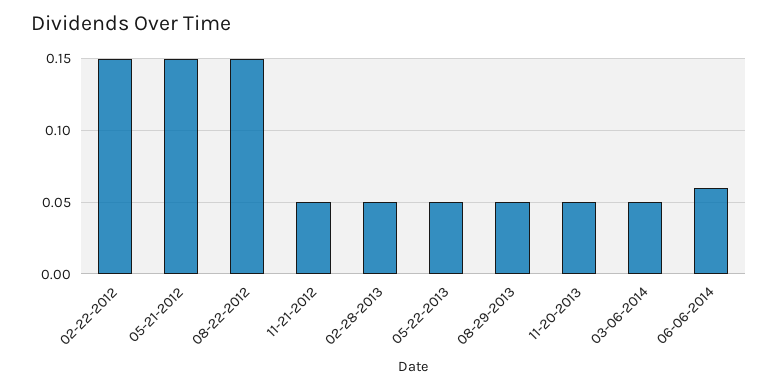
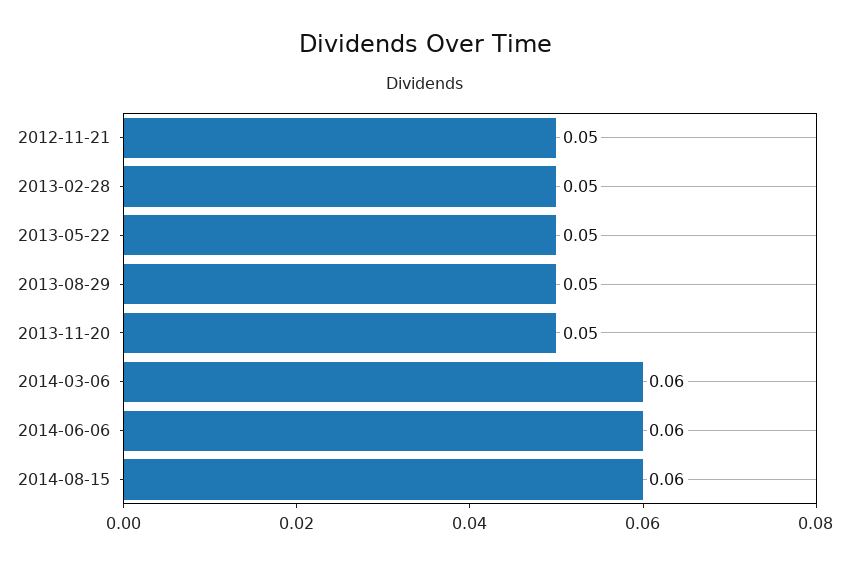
02-22-2012: 0.15 -> none
05-21-2012: 0.15 -> none
08-22-2012: 0.15 -> none
03-06-2014: 0.05 -> 0.06
2014-08-15: none -> 0.06

